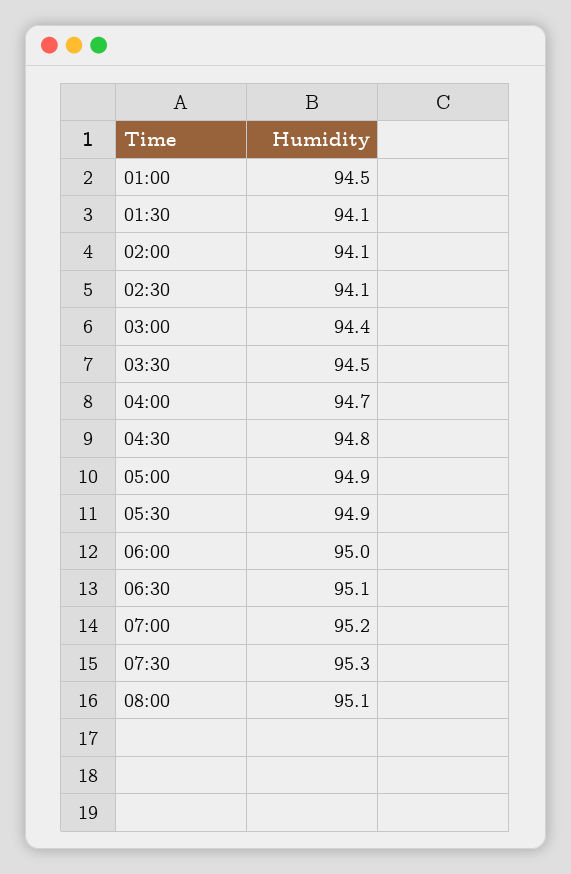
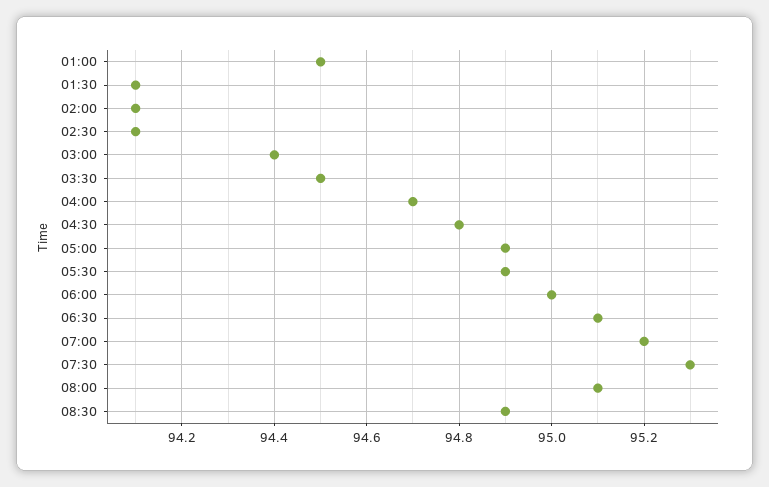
08:30: none -> 94.9

